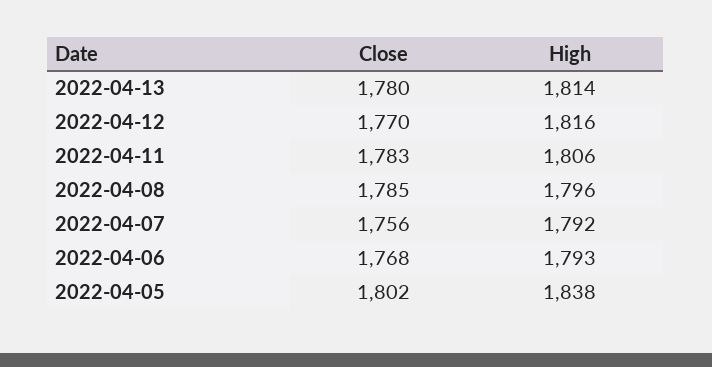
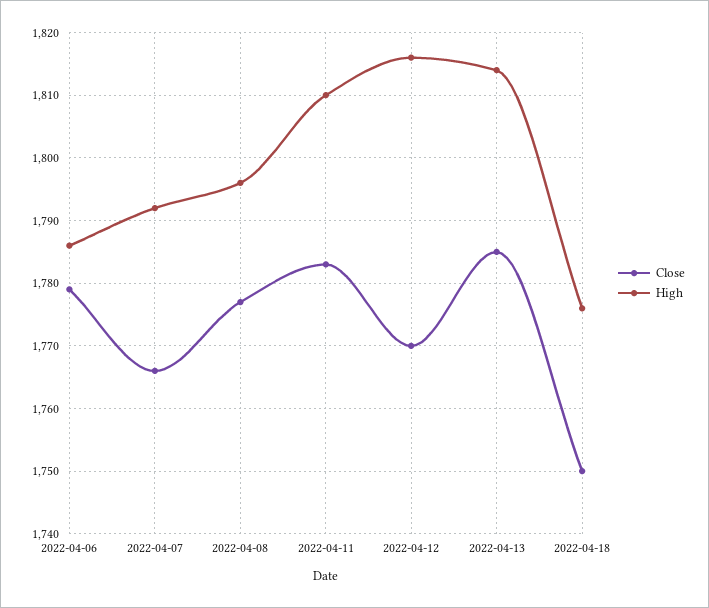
Close, 2022-04-13: 1780 -> 1785
High, 2022-04-11: 1806 -> 1810
Close, 2022-04-08: 1785 -> 1777
Close, 2022-04-07: 1756 -> 1766
Close, 2022-04-06: 1768 -> 1779
High, 2022-04-06: 1793 -> 1786
Close, 2022-04-05: 1802 -> none
High, 2022-04-05: 1838 -> none
Close, 2022-04-18: none -> 1750
High, 2022-04-18: none -> 1776

